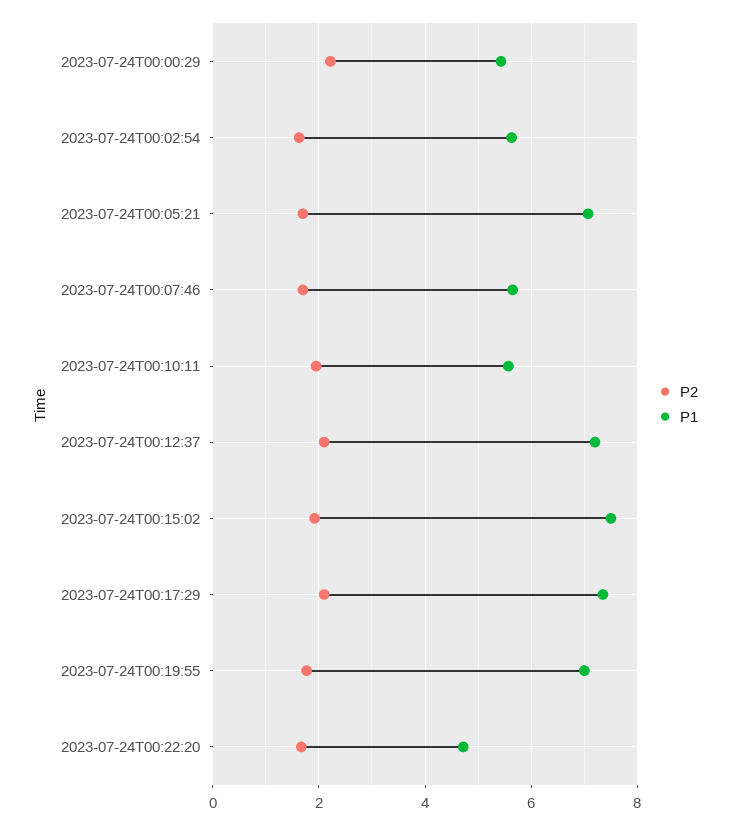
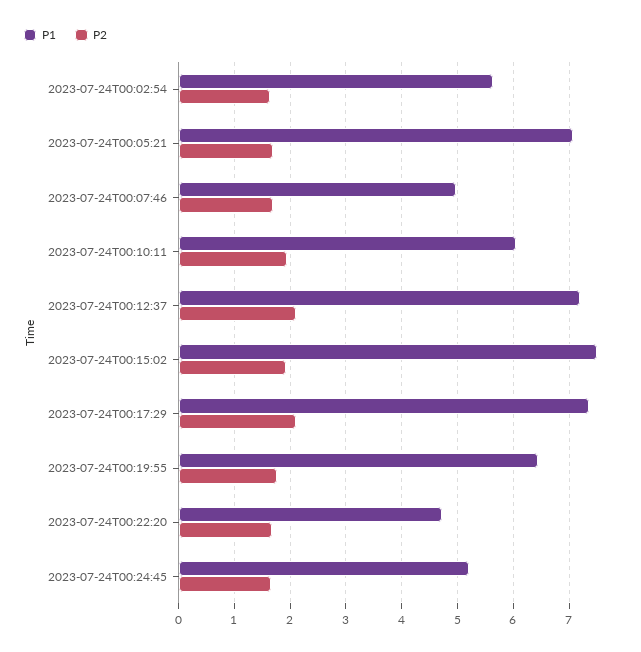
P2, 2023-07-24T00:00:29: 2.2 -> none
P1, 2023-07-24T00:00:29: 5.4 -> none
P1, 2023-07-24T00:07:46: 5.6 -> 5
P1, 2023-07-24T00:10:11: 5.6 -> 6
P1, 2023-07-24T00:19:55: 7 -> 6.4
P1, 2023-07-24T00:24:45: none -> 5.2
P2, 2023-07-24T00:24:45: none -> 1.6

